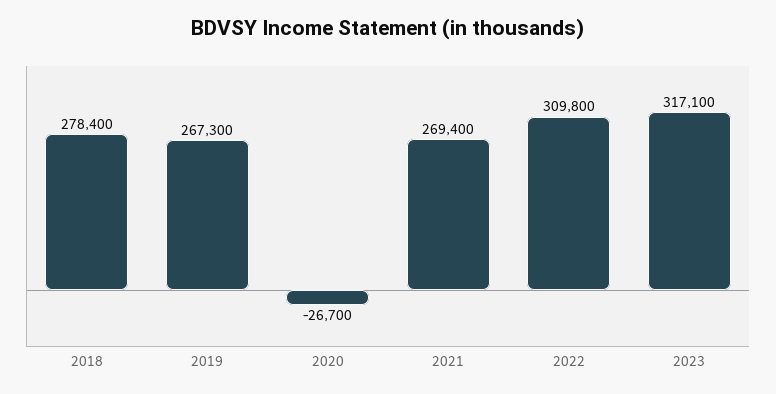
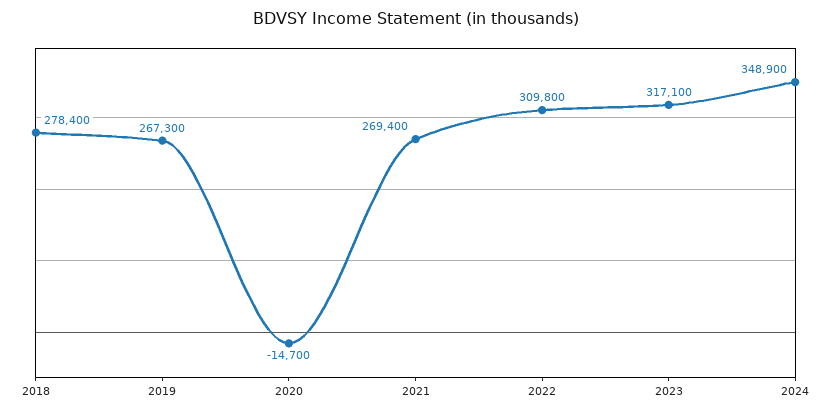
2020: -26700 -> -14700
2024: none -> 348900

